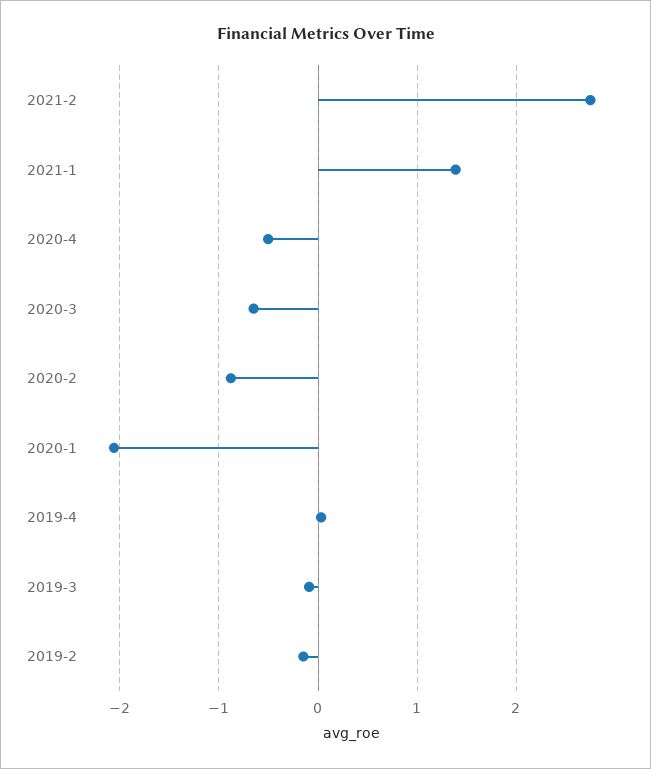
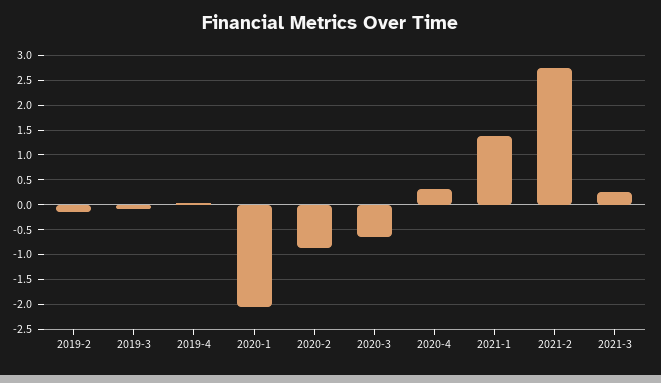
2020-4: -0.5 -> 0.25
2021-3: none -> 0.25

